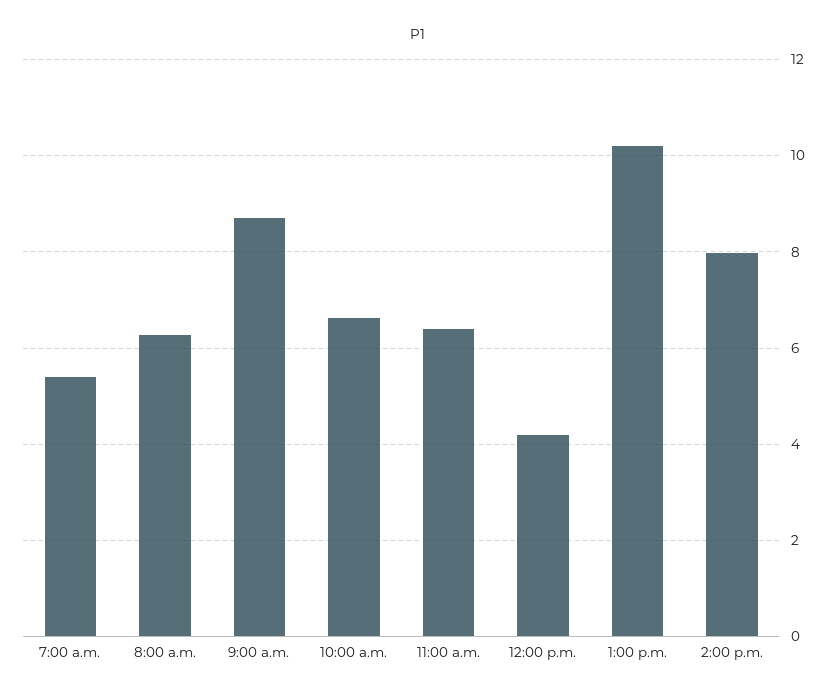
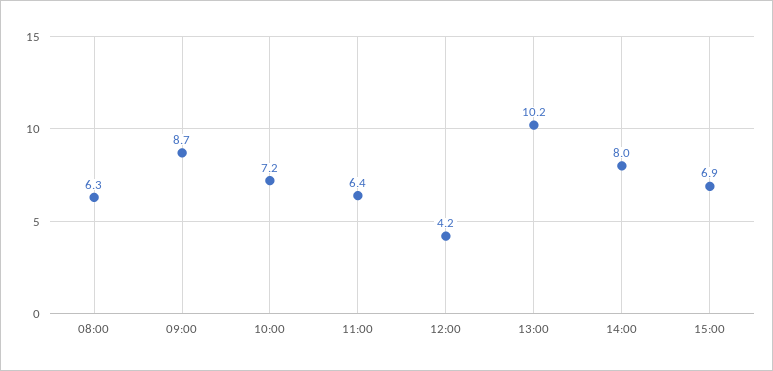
7:00 a.m.: 5.4 -> none
10:00 a.m.: 6.6 -> 7.2
15:00: none -> 6.9

